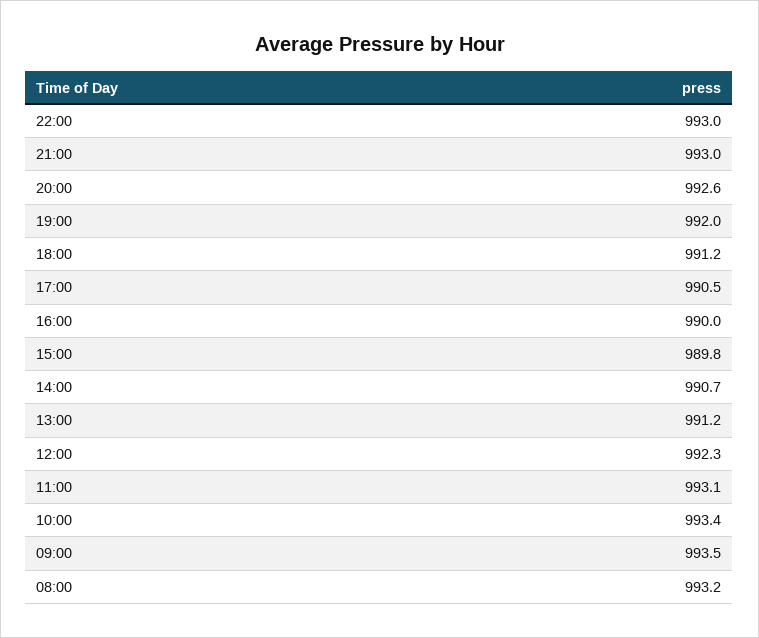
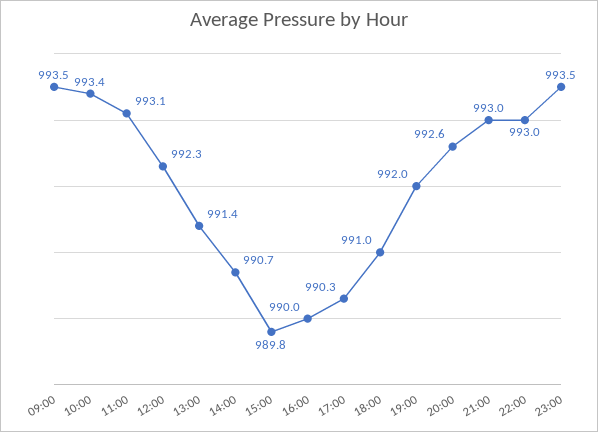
18:00: 991.2 -> 991
17:00: 990.5 -> 990.3
13:00: 991.2 -> 991.4
08:00: 993.2 -> none
23:00: none -> 993.5

